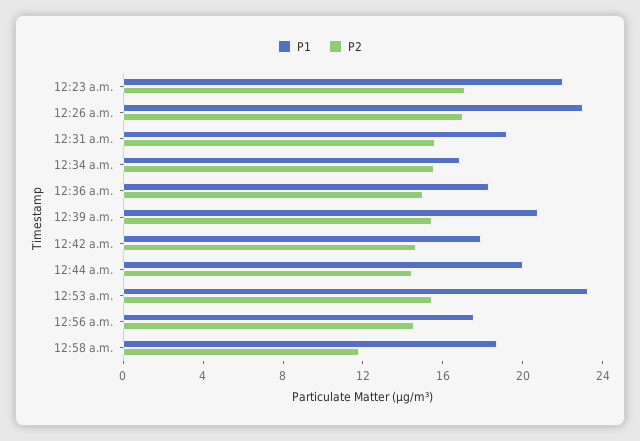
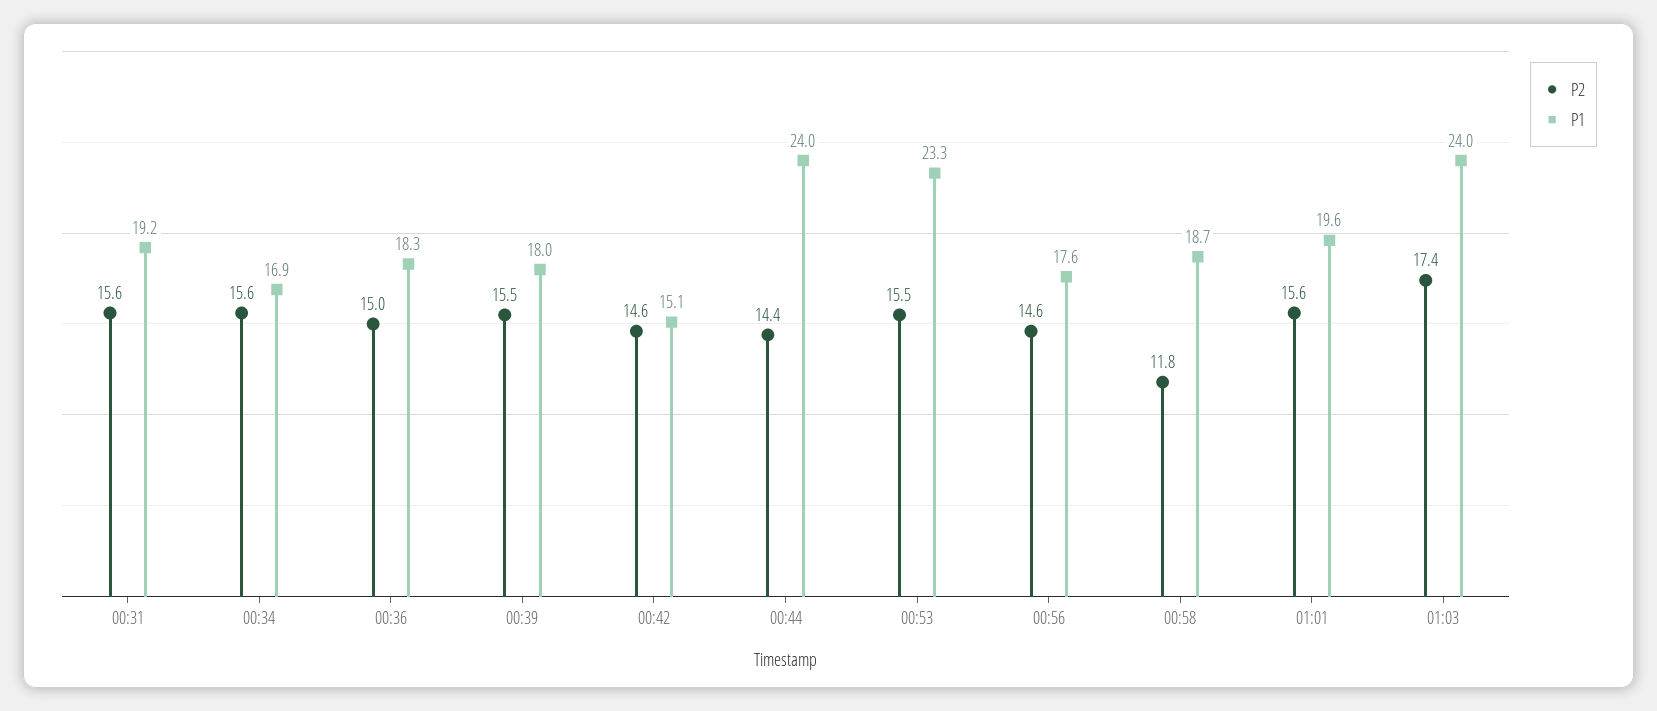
P1, 12:23 a.m.: 22 -> none
P2, 12:23 a.m.: 17 -> none
P1, 12:26 a.m.: 23 -> none
P2, 12:26 a.m.: 17 -> none
P1, 12:39 a.m.: 21 -> 18
P1, 12:42 a.m.: 18 -> 15.1
P1, 12:44 a.m.: 20 -> 24
P2, 01:01: none -> 15.6
P1, 01:01: none -> 19.6
P2, 01:03: none -> 17.4
P1, 01:03: none -> 24

